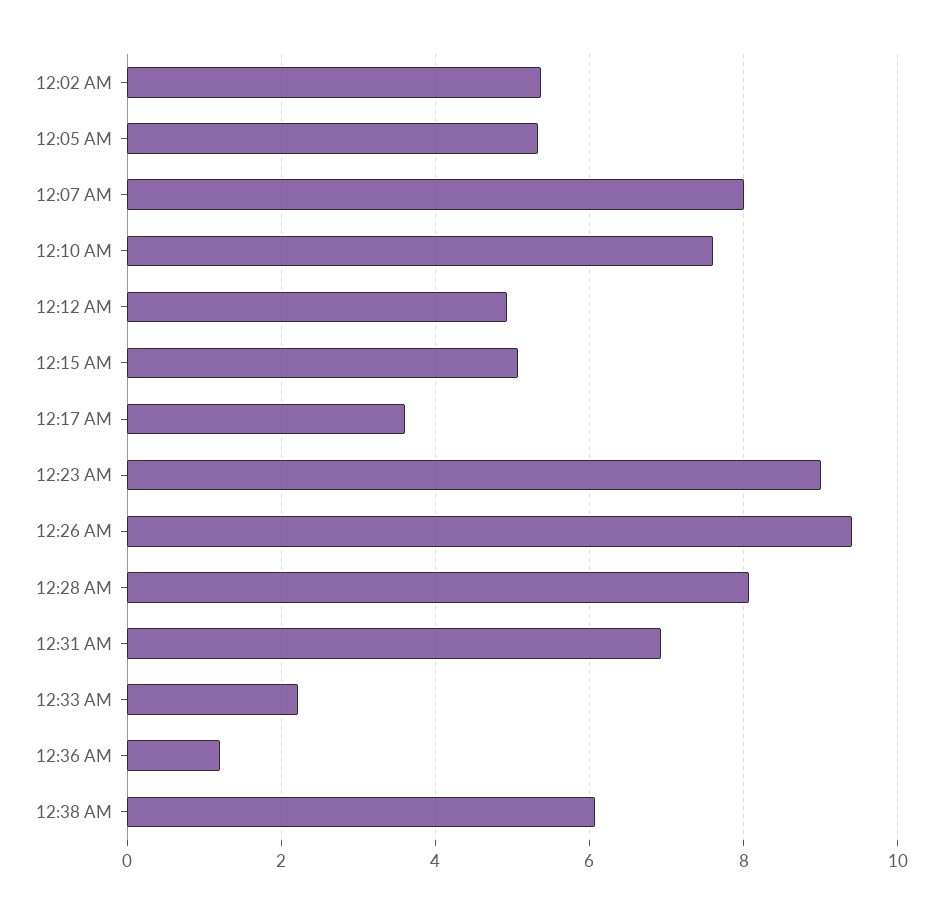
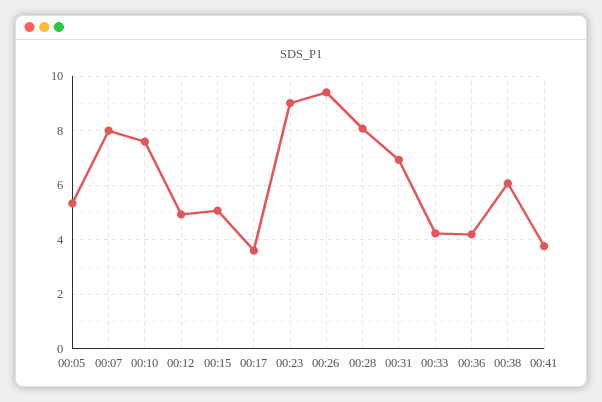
12:02 AM: 5.4 -> none
12:33 AM: 2.2 -> 4.25
12:36 AM: 1.2 -> 4.25
00:41: none -> 3.75

